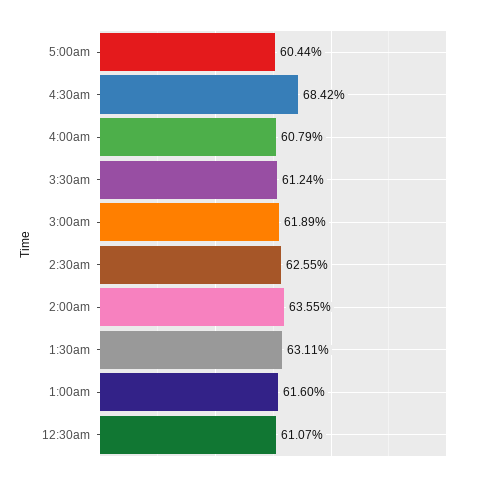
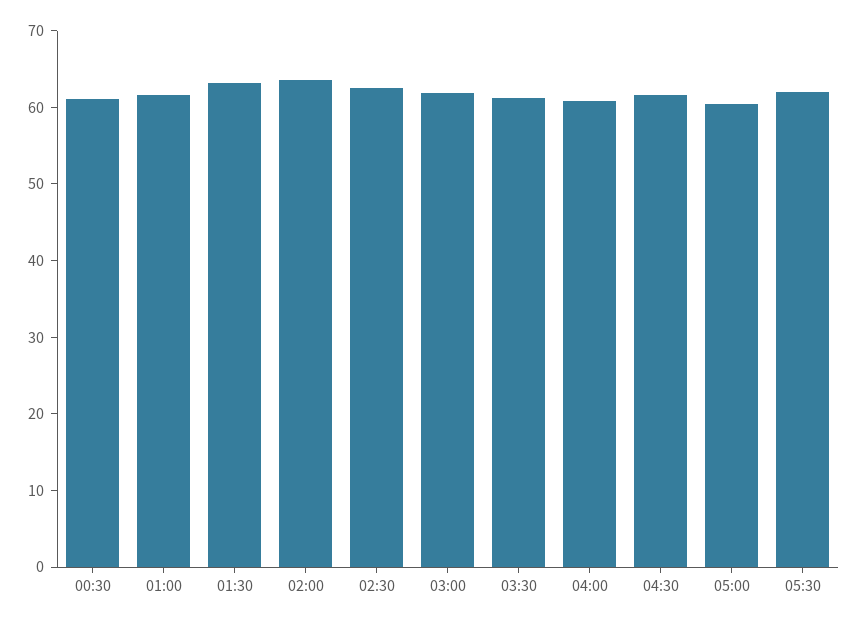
4:30am: 68.42 -> 62
05:30: none -> 62

